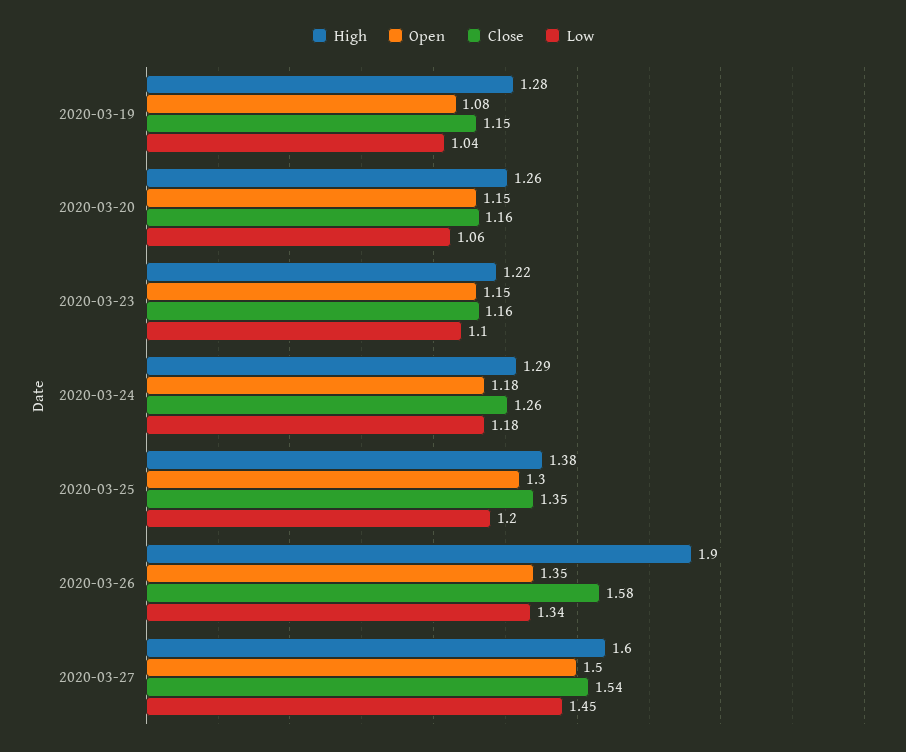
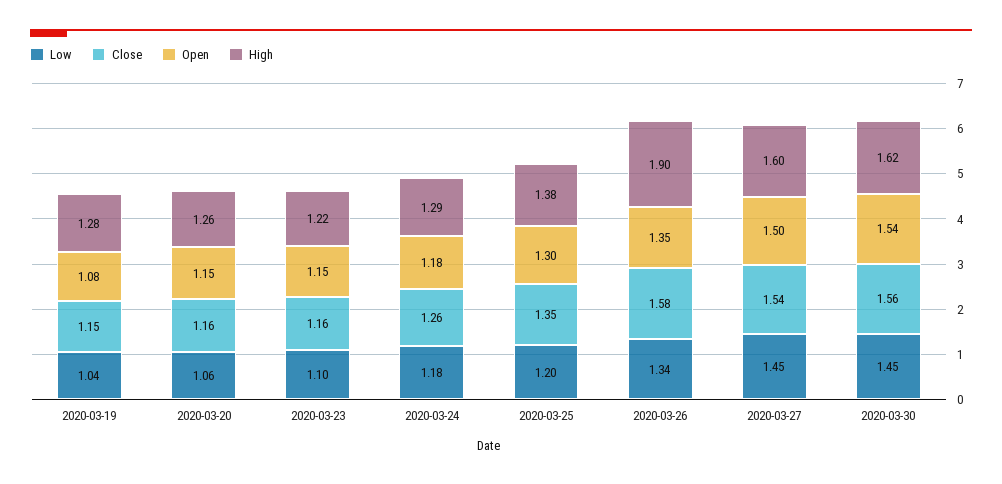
Low, 2020-03-30: none -> 1.45
Close, 2020-03-30: none -> 1.56
Open, 2020-03-30: none -> 1.54
High, 2020-03-30: none -> 1.62

